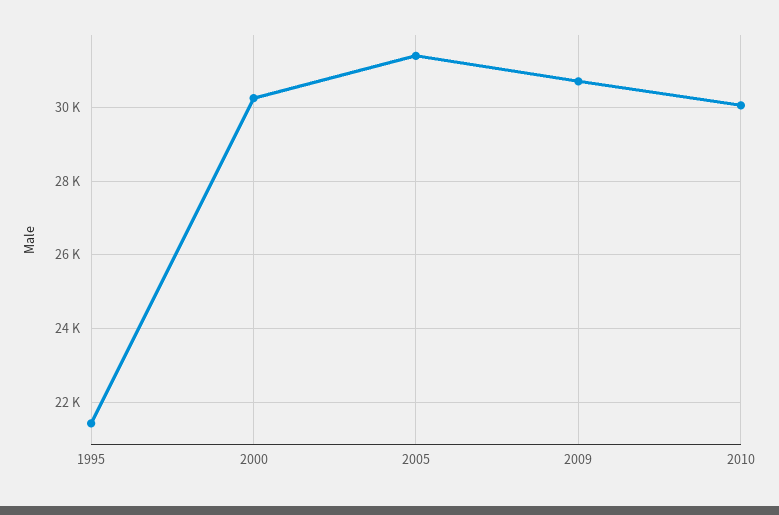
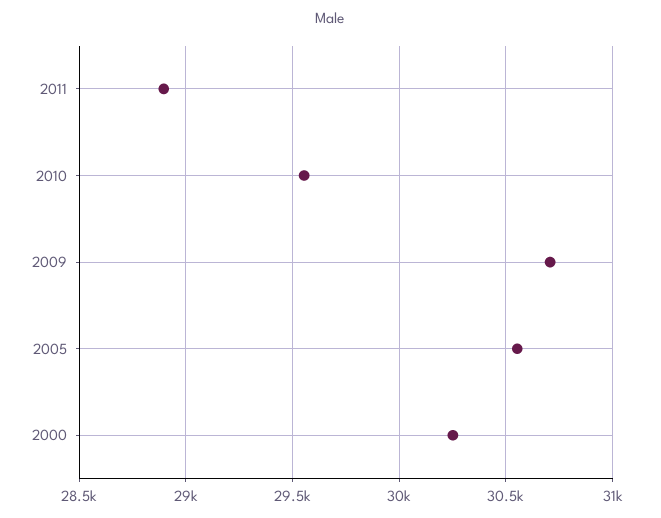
1995: 21400 -> none
2005: 31400 -> 30550
2010: 30000 -> 29550
2011: none -> 28900

